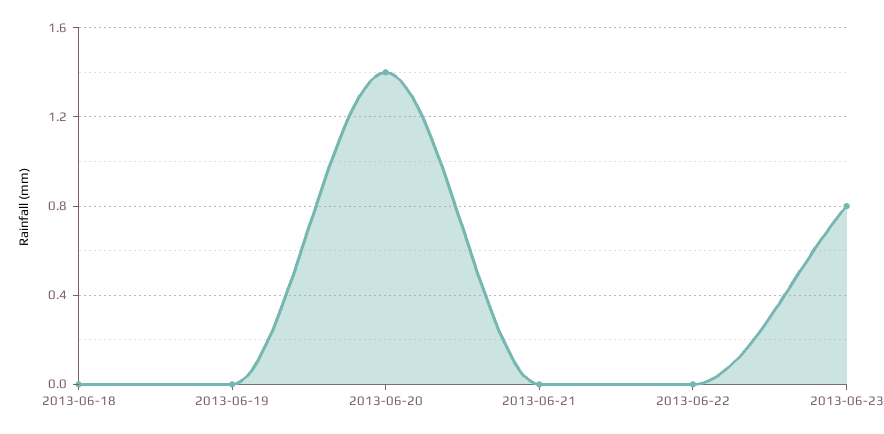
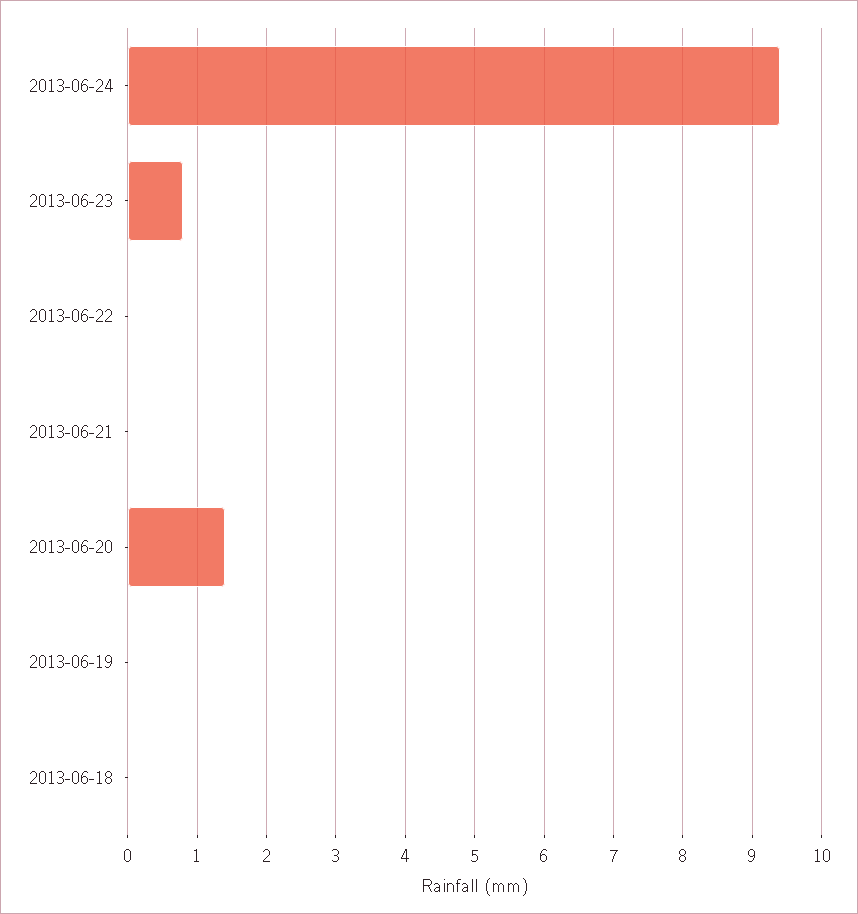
2013-06-24: none -> 9.4

